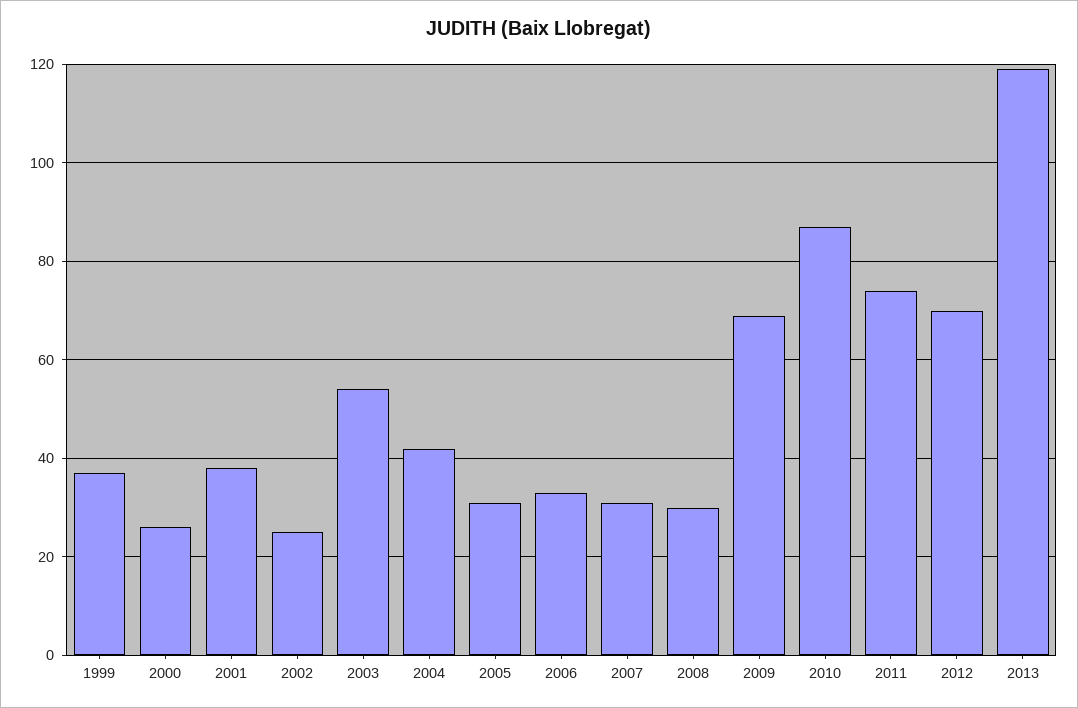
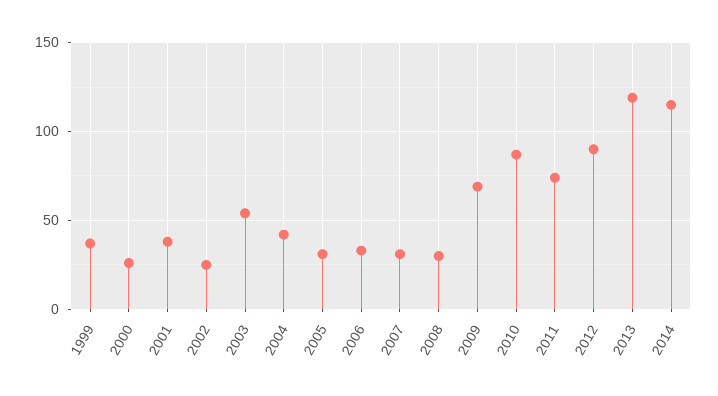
2012: 70 -> 90
2014: none -> 115

